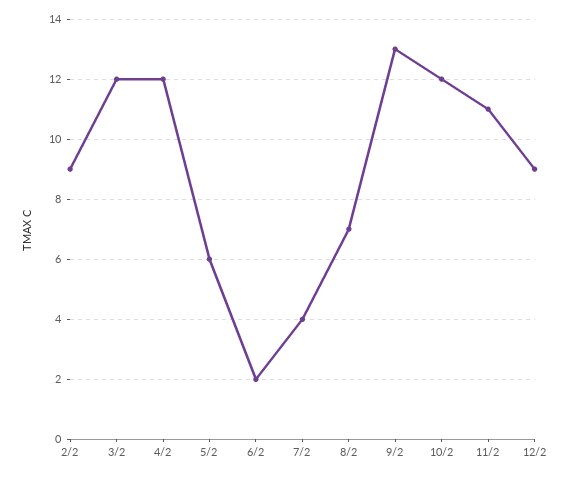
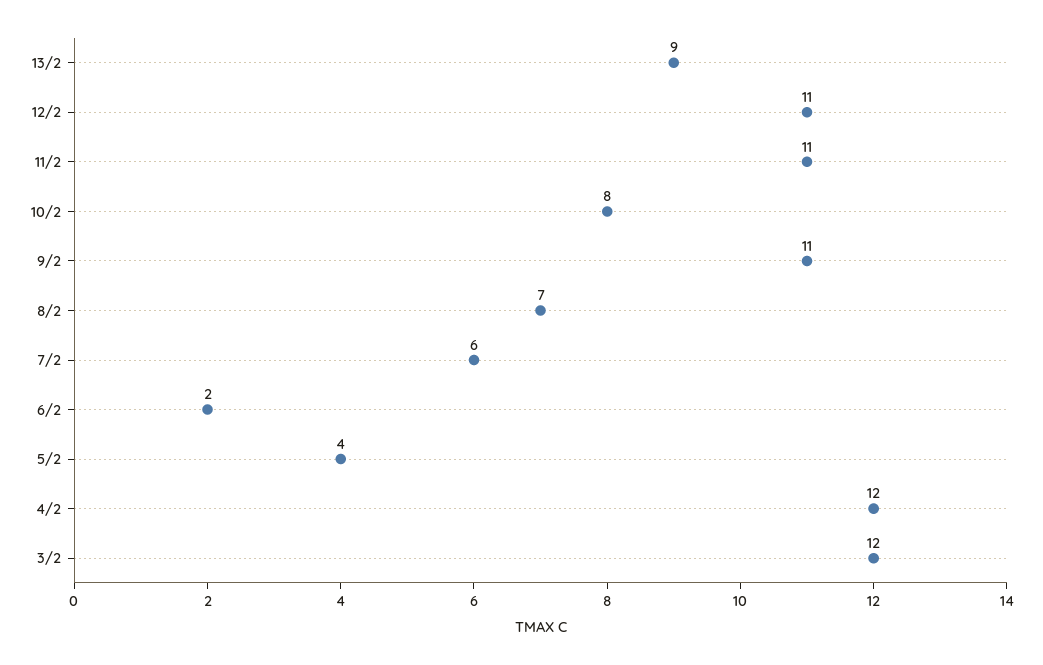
2/2: 9 -> none
5/2: 6 -> 4
7/2: 4 -> 6
9/2: 13 -> 11
10/2: 12 -> 8
12/2: 9 -> 11
13/2: none -> 9

